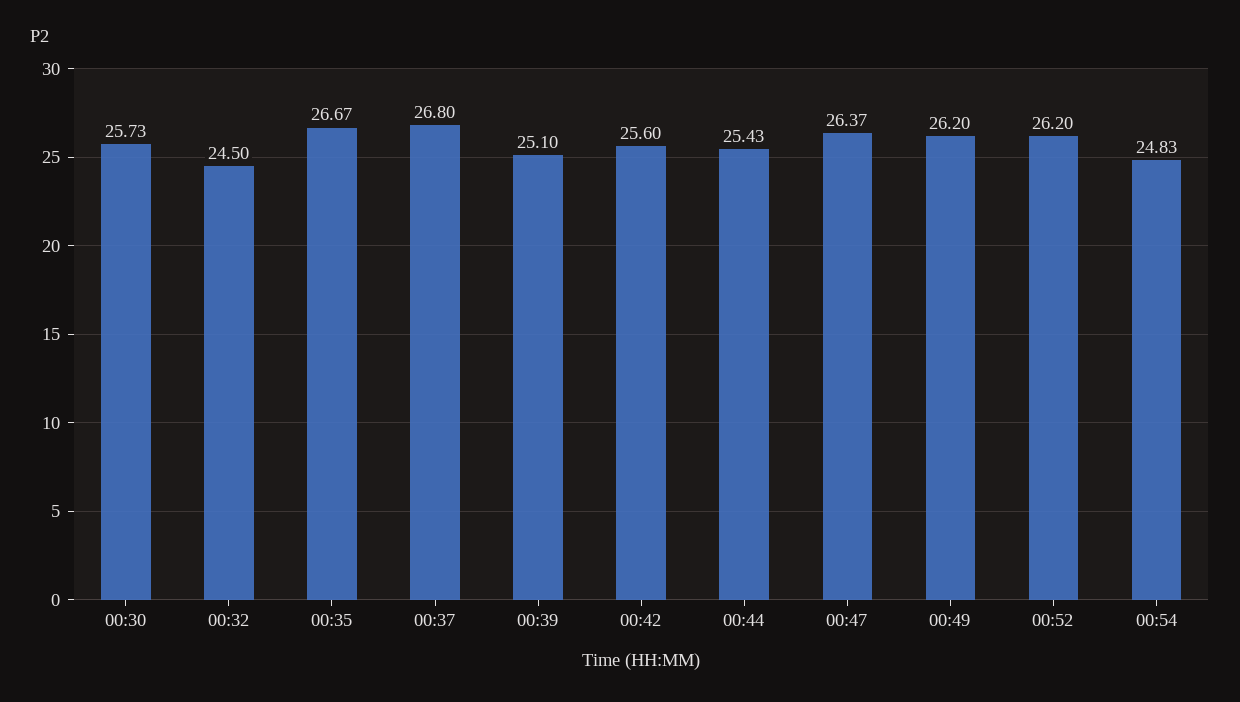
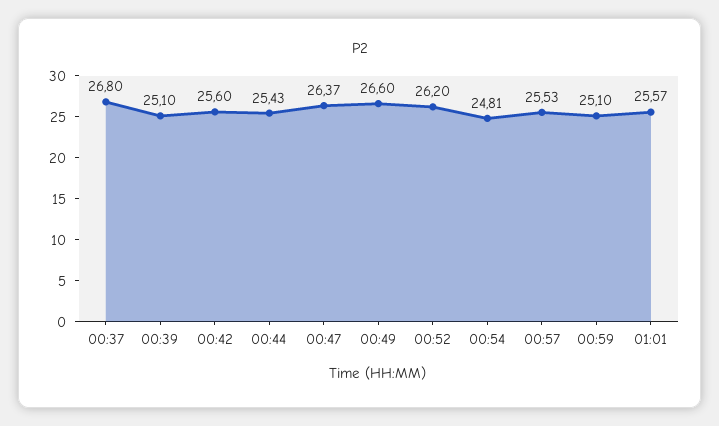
00:30: 25.73 -> none
00:32: 24.5 -> none
00:35: 26.67 -> none
00:49: 26.2 -> 26.6
00:54: 24.83 -> 24.81
00:57: none -> 25.53
00:59: none -> 25.1
01:01: none -> 25.57

